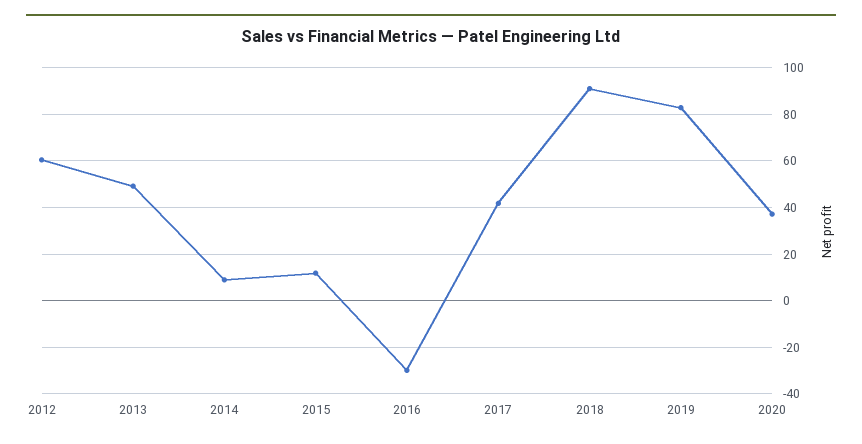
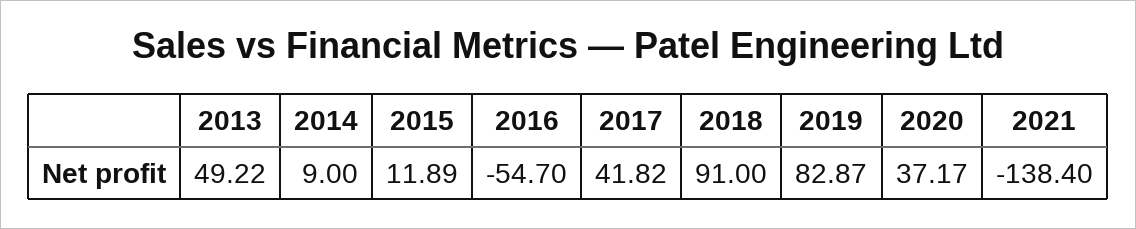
2012: 60 -> none
2016: -30 -> -54.7
2021: none -> -138.4

